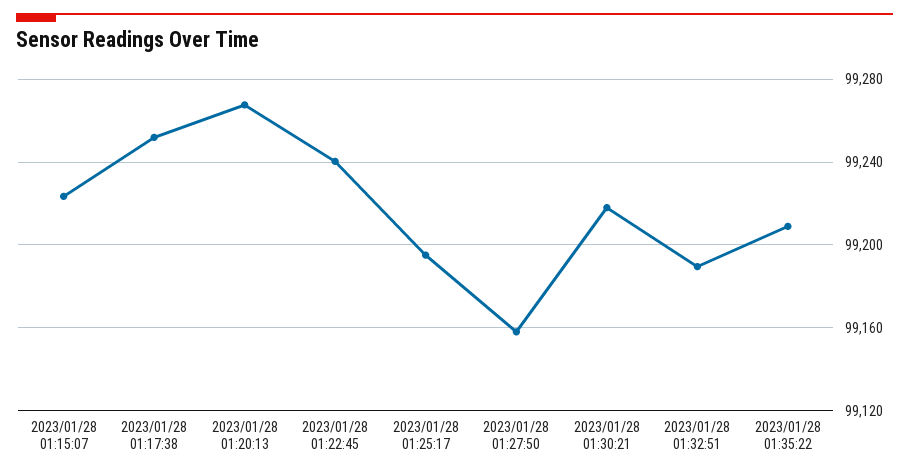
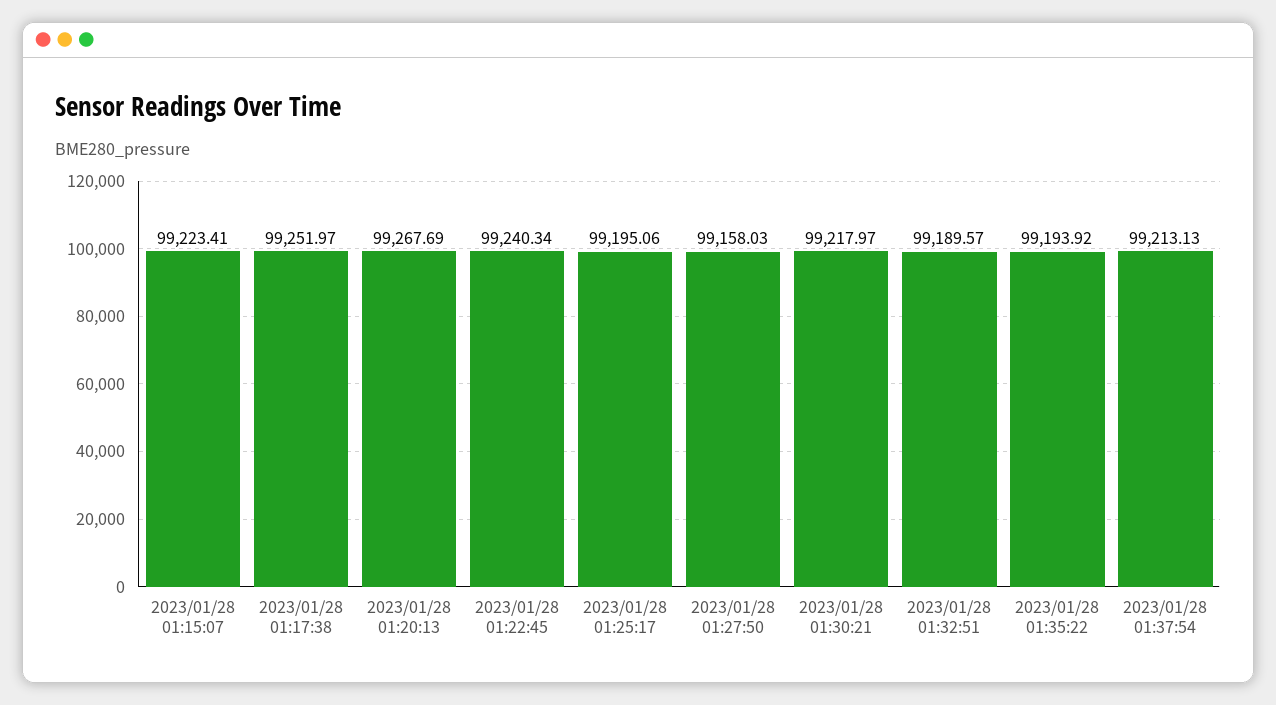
2023/01/28 01:35:22: 99210 -> 99193.92
2023/01/28 01:37:54: none -> 99213.13

